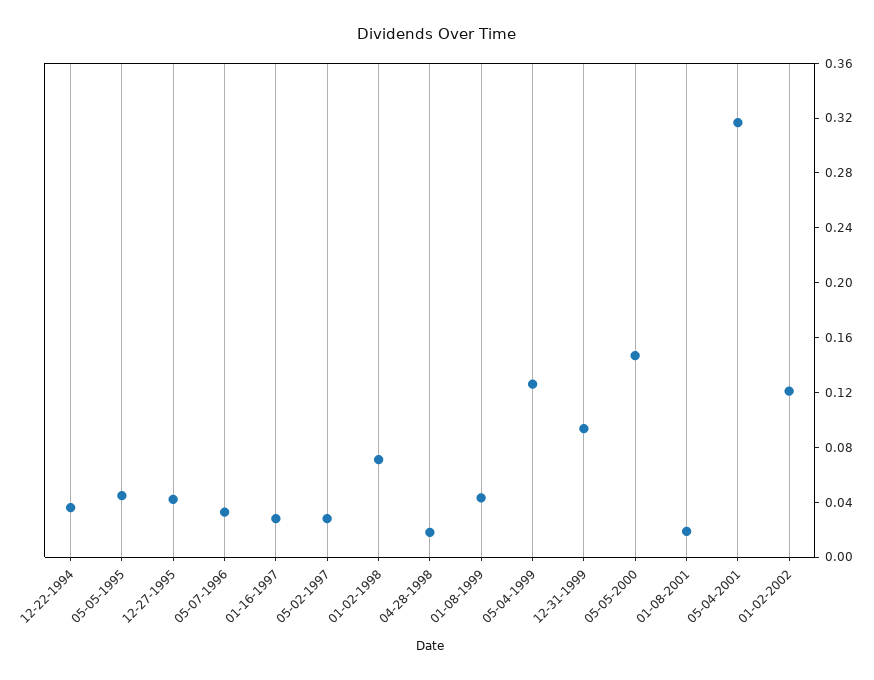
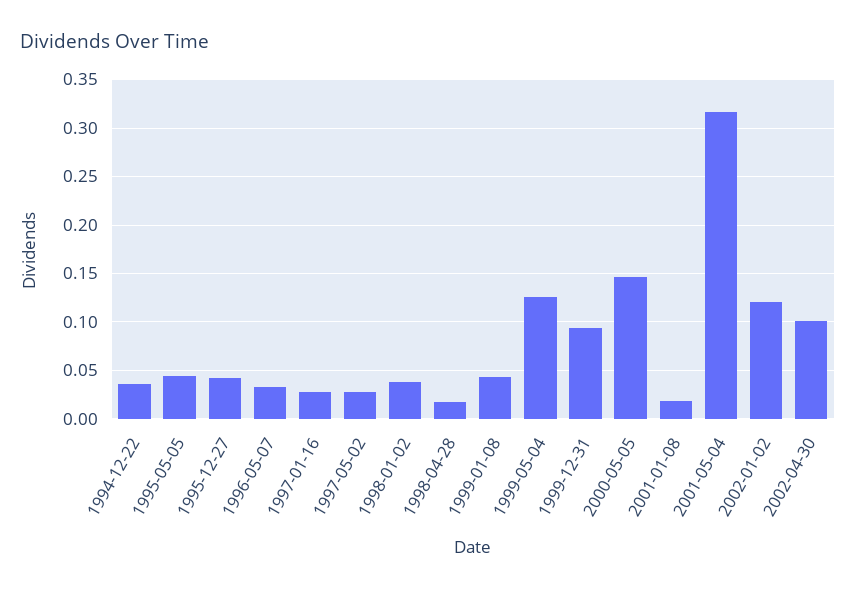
01-02-1998: 0.07 -> 0.04
2002-04-30: none -> 0.1

